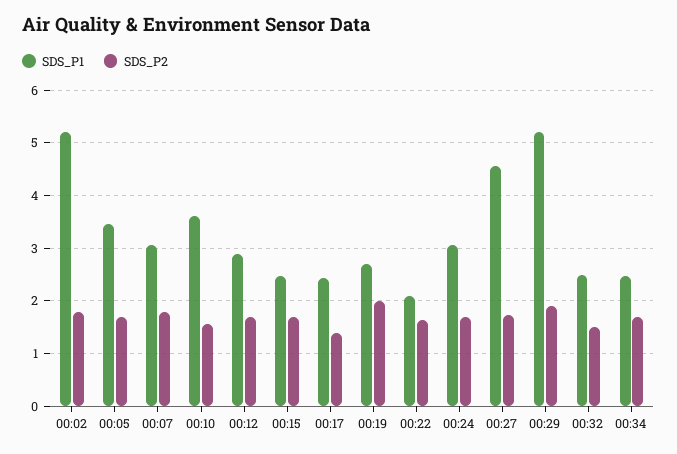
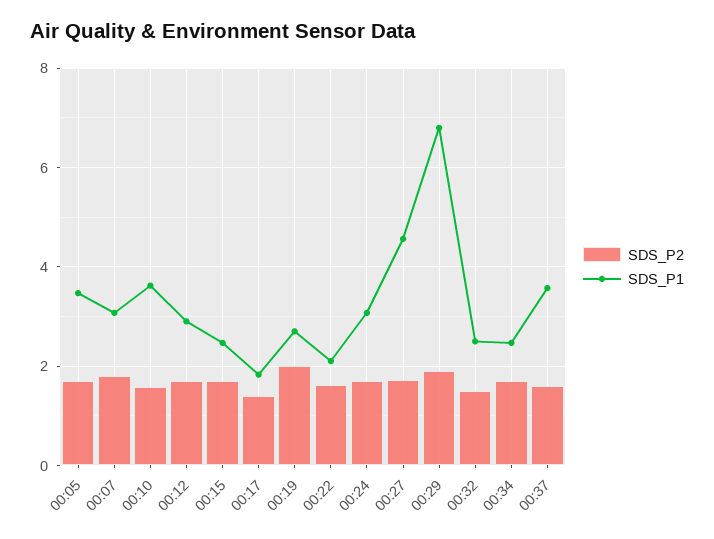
SDS_P1, 00:02: 5.2 -> none
SDS_P2, 00:02: 1.8 -> none
SDS_P1, 00:17: 2.4 -> 1.8
SDS_P1, 00:29: 5.2 -> 6.8
SDS_P2, 00:37: none -> 1.6
SDS_P1, 00:37: none -> 3.6

